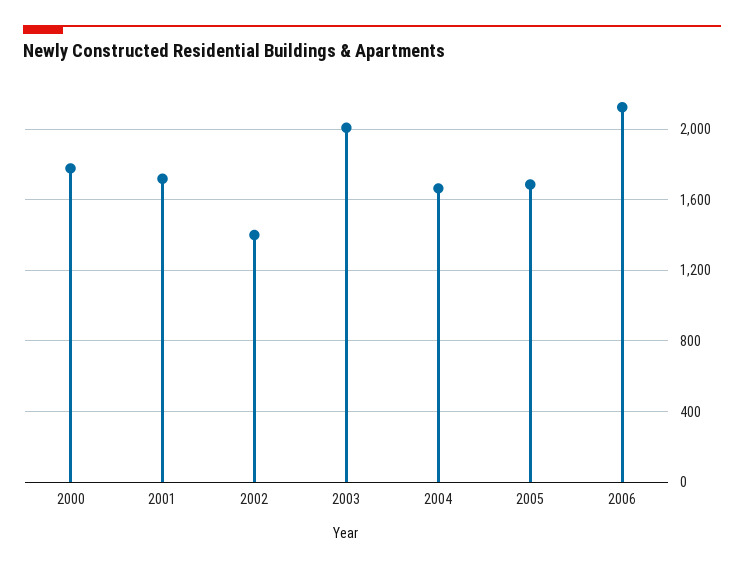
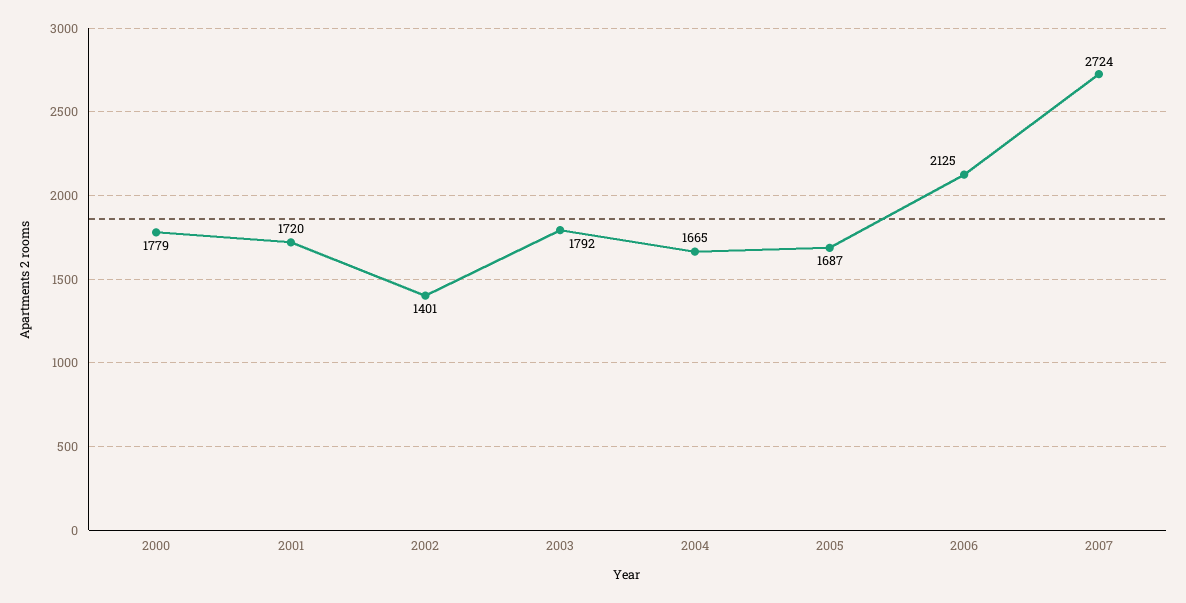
2003: 2000 -> 1792
2007: none -> 2724

